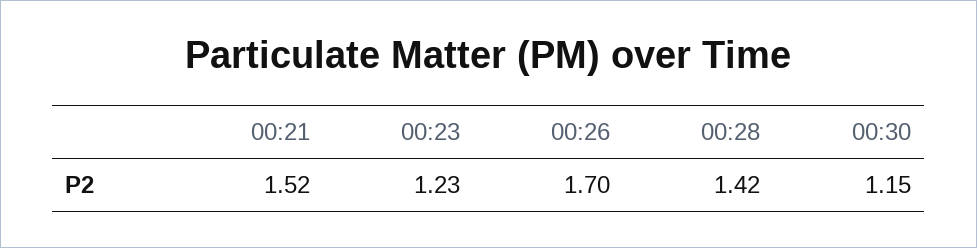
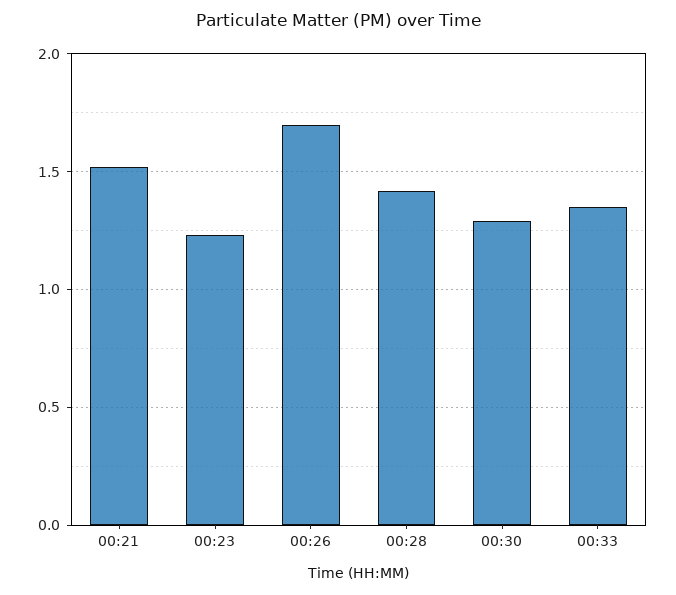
00:30: 1.15 -> 1.3
00:33: none -> 1.35

